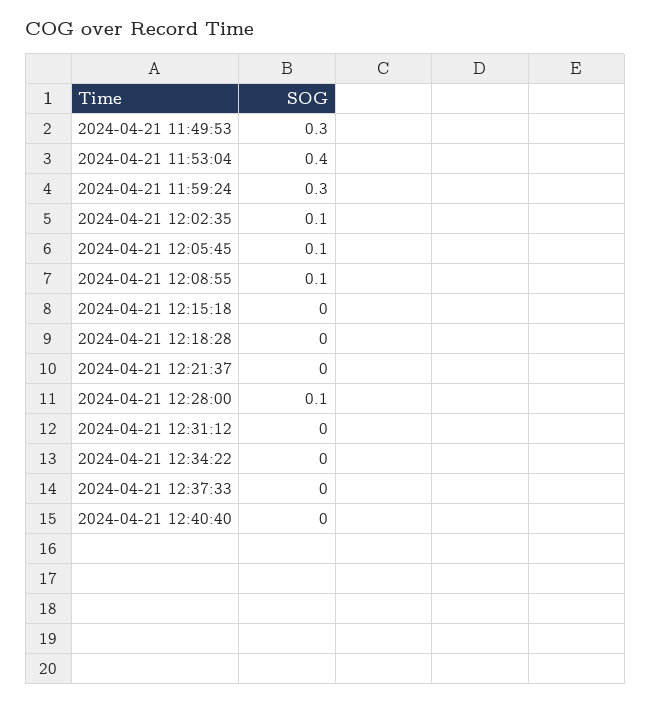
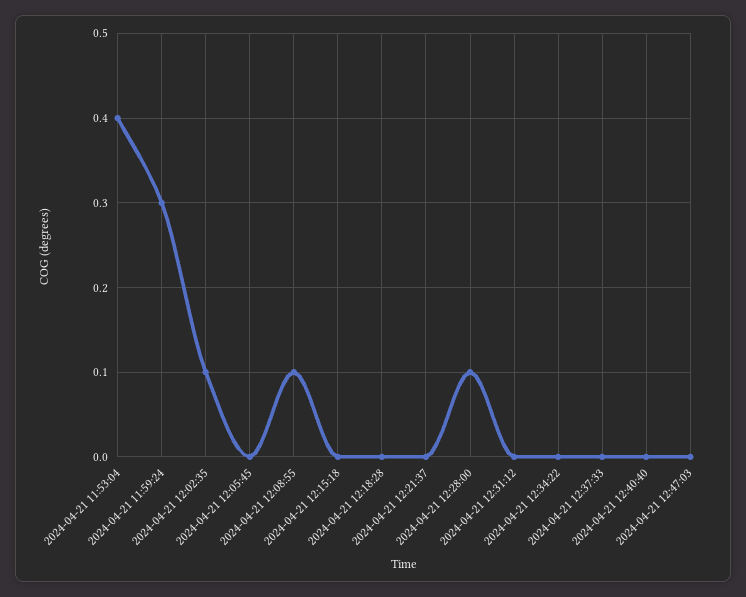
2024-04-21 11:49:53: 0.3 -> none
2024-04-21 12:05:45: 0.1 -> 0
2024-04-21 12:47:03: none -> 0

